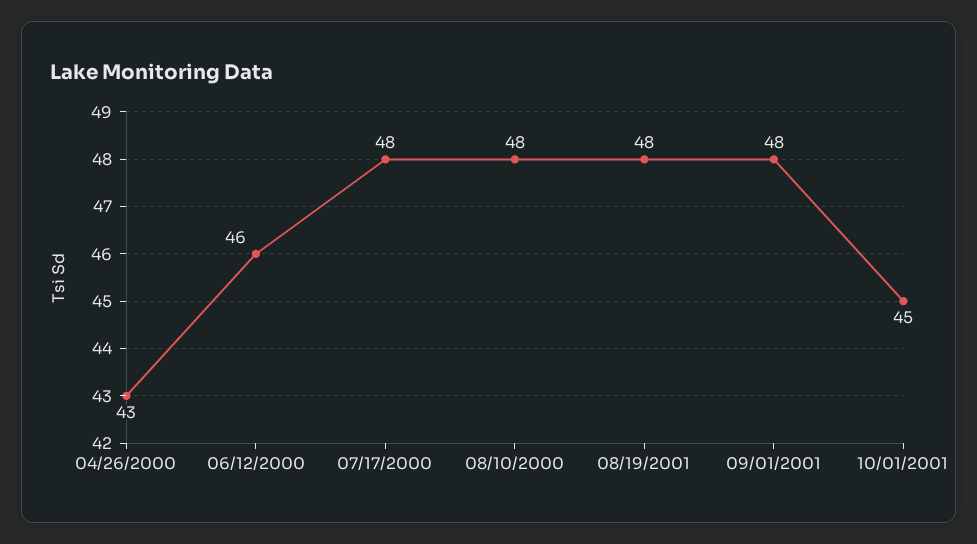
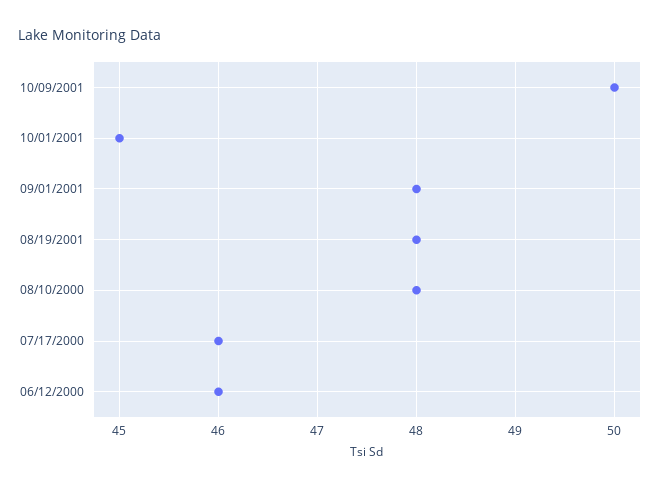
04/26/2000: 43 -> none
07/17/2000: 48 -> 46
10/09/2001: none -> 50

